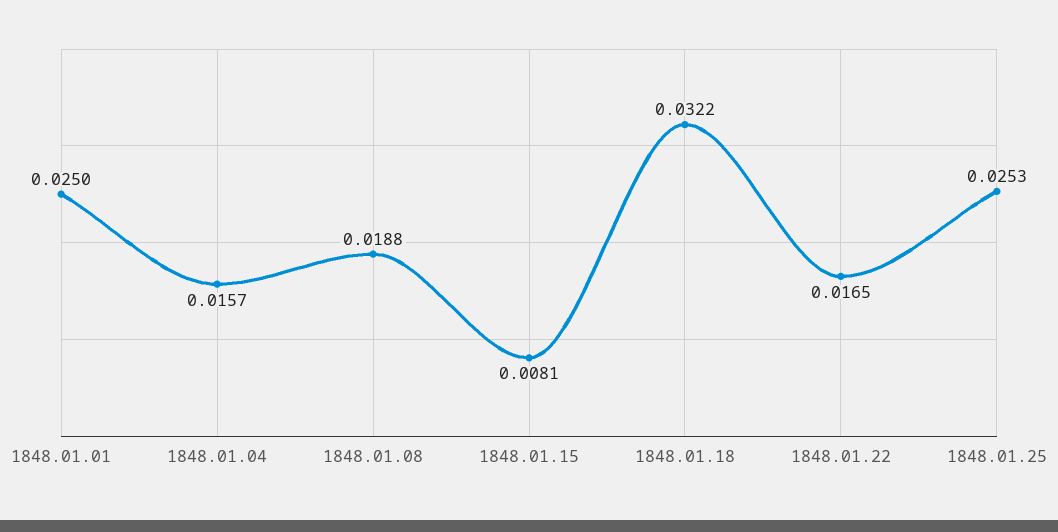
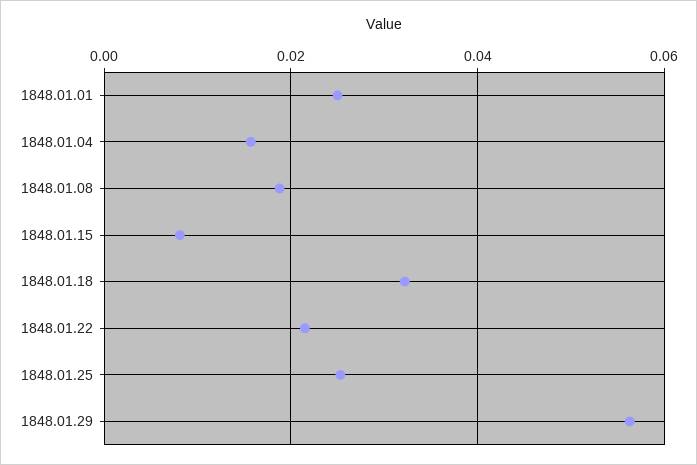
1848.01.22: 0.0165 -> 0.022
1848.01.29: none -> 0.056

